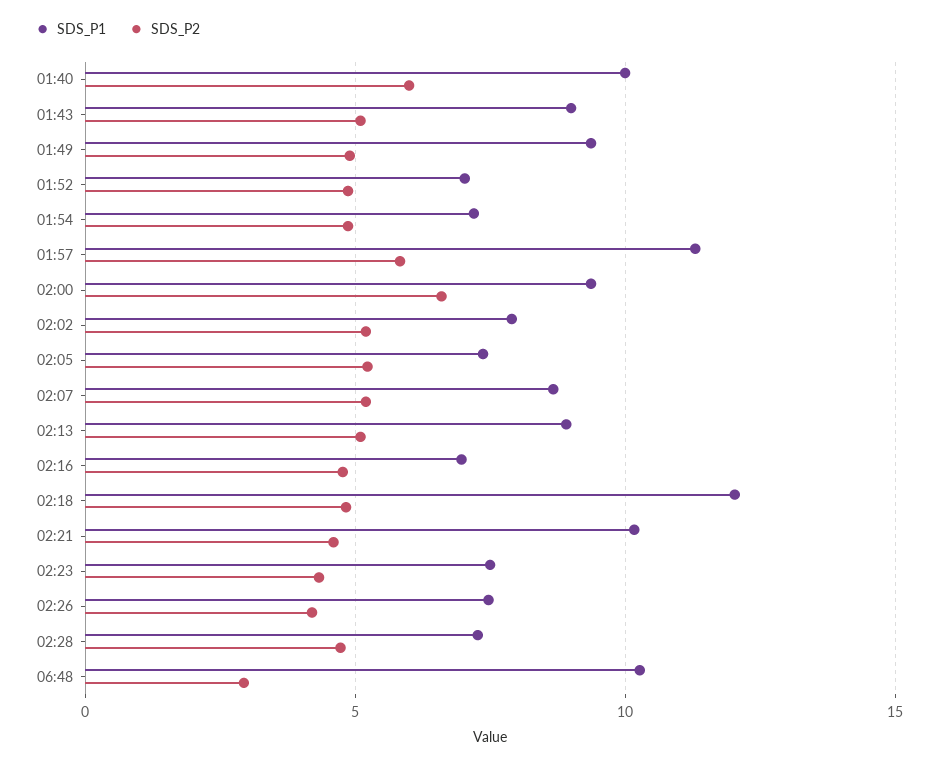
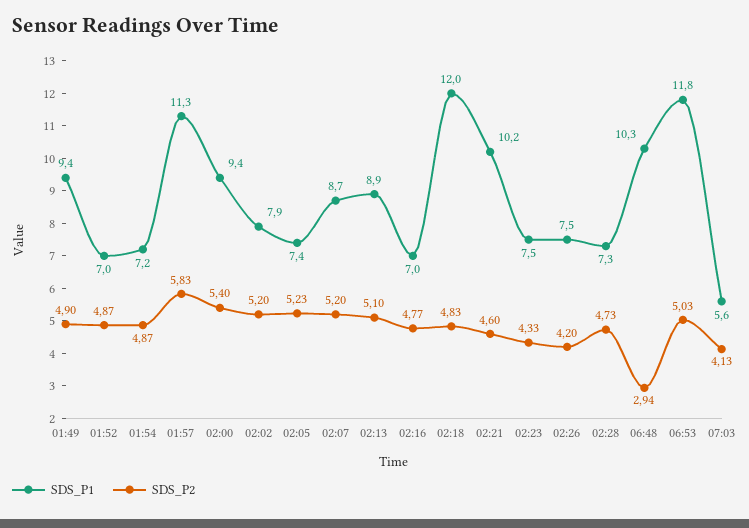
SDS_P1, 01:40: 10 -> none
SDS_P2, 01:40: 6 -> none
SDS_P1, 01:43: 9 -> none
SDS_P2, 01:43: 5 -> none
SDS_P2, 02:00: 6.5 -> 5.4
SDS_P1, 06:53: none -> 11.8
SDS_P2, 06:53: none -> 5.03
SDS_P1, 07:03: none -> 5.6
SDS_P2, 07:03: none -> 4.13

